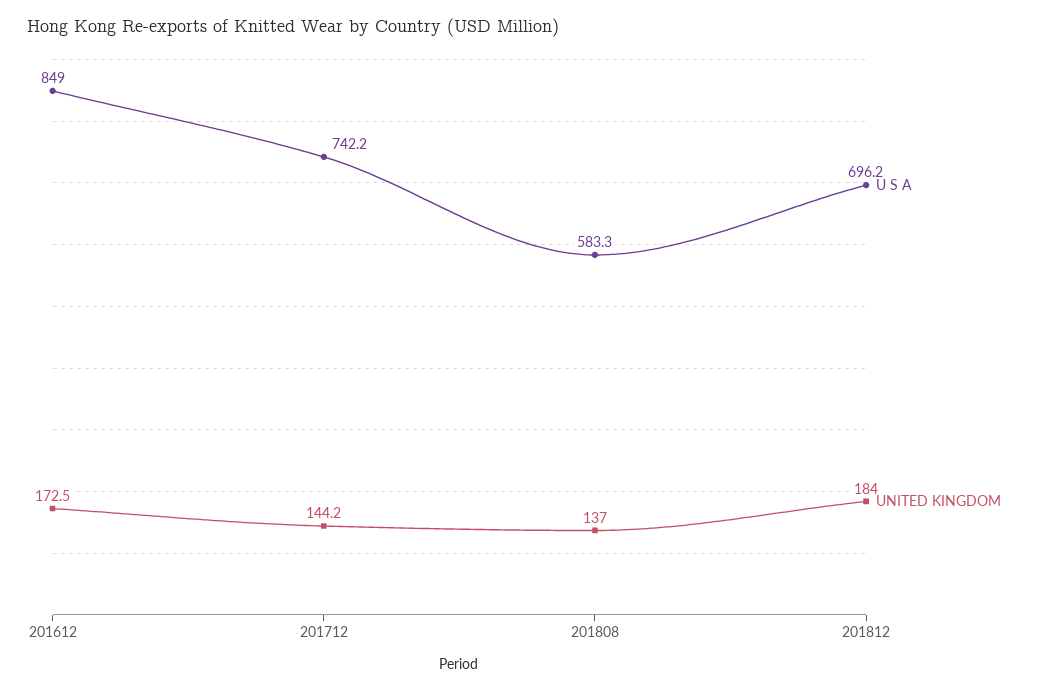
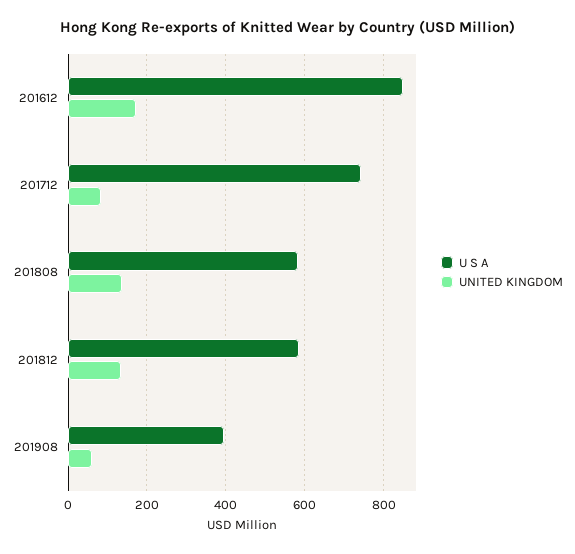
UNITED KINGDOM, 201712: 144.2 -> 80
U S A, 201812: 696.2 -> 580
UNITED KINGDOM, 201812: 184 -> 140
U S A, 201908: none -> 400
UNITED KINGDOM, 201908: none -> 60

